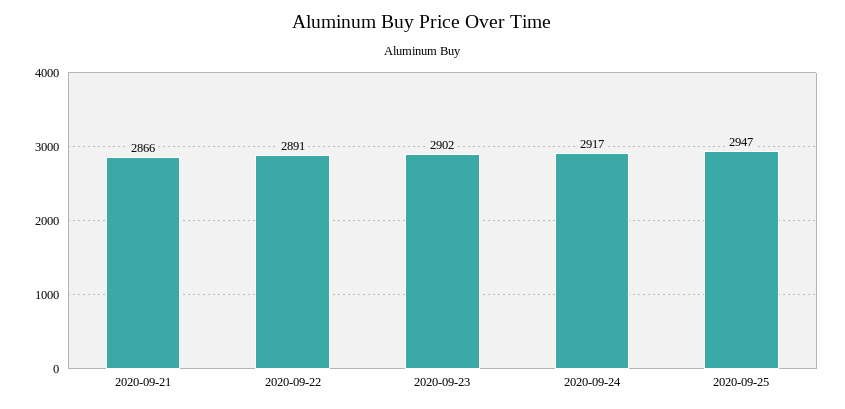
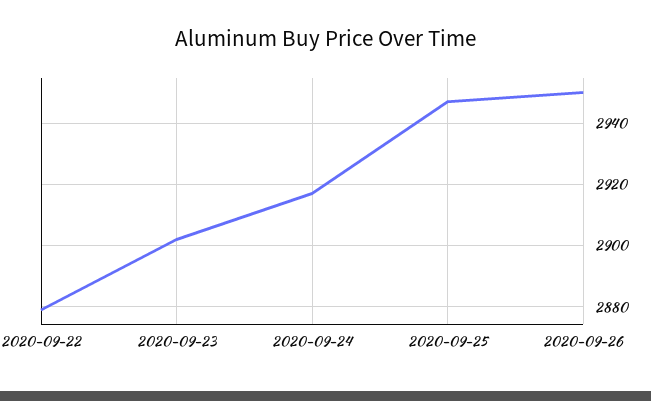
2020-09-21: 2866 -> none
2020-09-22: 2891 -> 2880
2020-09-26: none -> 2950

